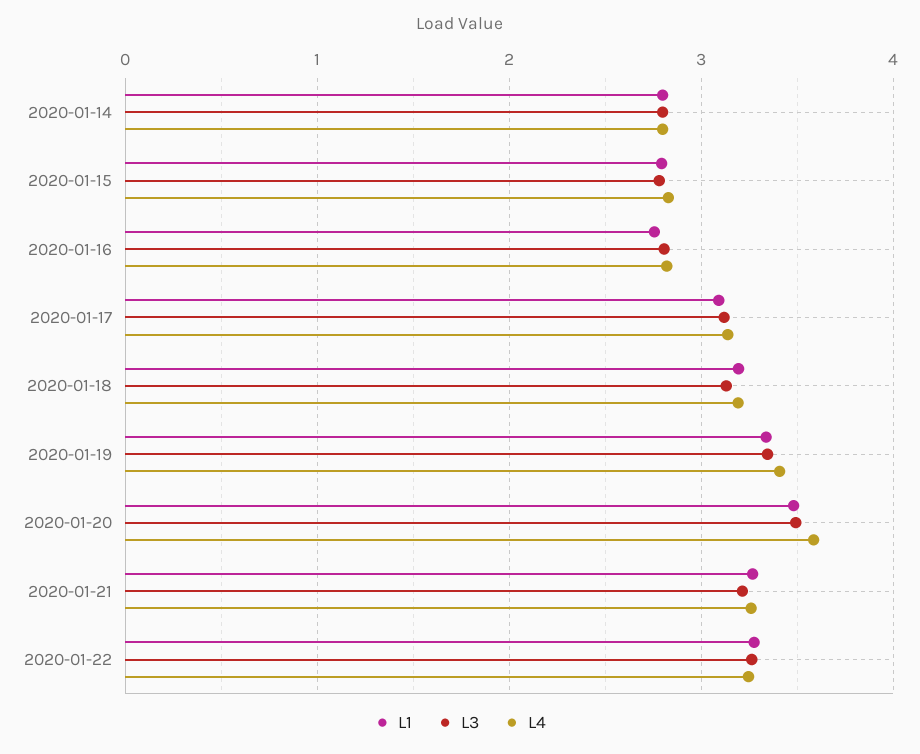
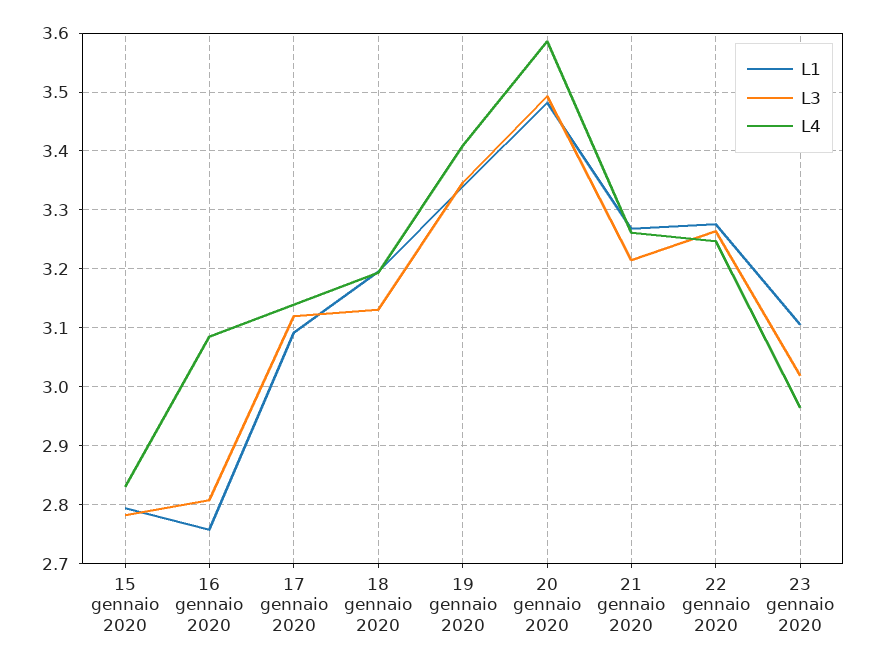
L1, 2020-01-14: 2.8 -> none
L3, 2020-01-14: 2.8 -> none
L4, 2020-01-14: 2.8 -> none
L4, 2020-01-16: 2.8 -> 3.08
L1, 23 gennaio 2020: none -> 3.1
L3, 23 gennaio 2020: none -> 3.02
L4, 23 gennaio 2020: none -> 2.96

